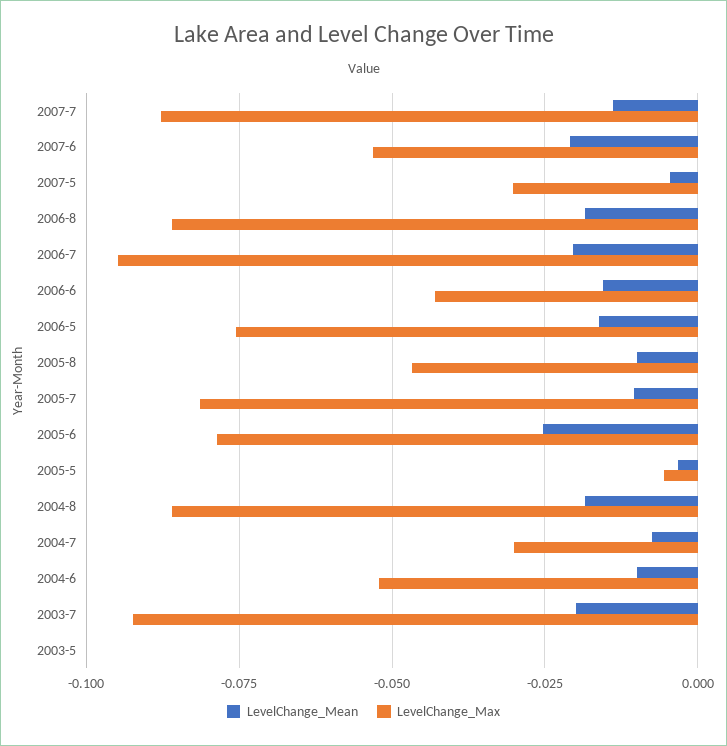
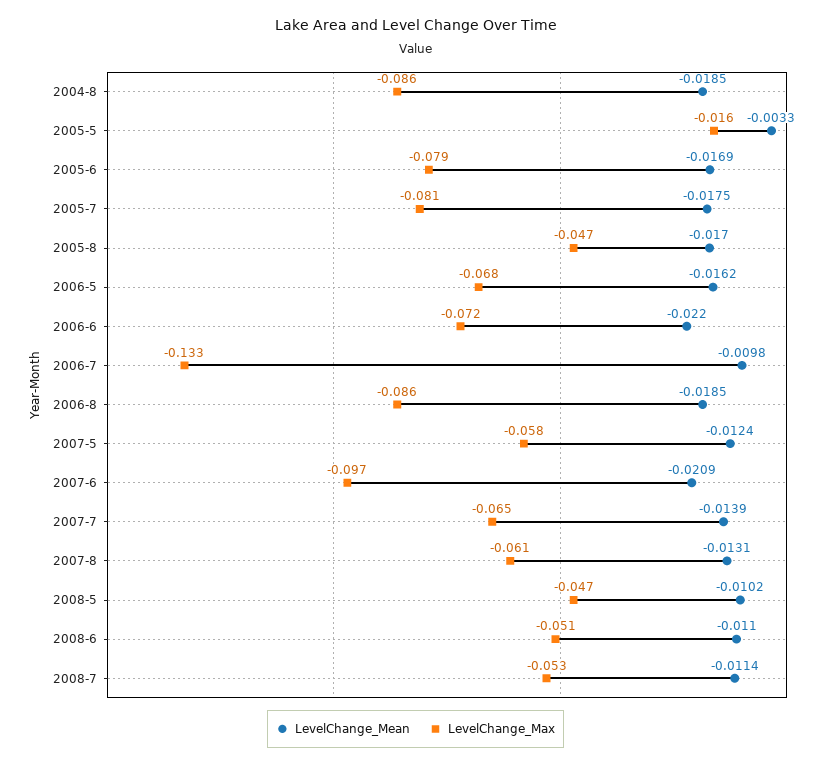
LevelChange_Max, 2007-7: -0.0875 -> -0.065
LevelChange_Max, 2007-6: -0.0525 -> -0.097
LevelChange_Mean, 2007-5: -0.005 -> -0.0124
LevelChange_Max, 2007-5: -0.03 -> -0.058
LevelChange_Mean, 2006-7: -0.02 -> -0.0098
LevelChange_Max, 2006-7: -0.095 -> -0.133
LevelChange_Mean, 2006-6: -0.015 -> -0.022
LevelChange_Max, 2006-6: -0.0425 -> -0.072
LevelChange_Max, 2006-5: -0.075 -> -0.068
LevelChange_Mean, 2005-8: -0.01 -> -0.017
LevelChange_Mean, 2005-7: -0.01 -> -0.0175
LevelChange_Mean, 2005-6: -0.025 -> -0.0169
LevelChange_Max, 2005-5: -0.005 -> -0.016
LevelChange_Mean, 2004-7: -0.0075 -> none
LevelChange_Max, 2004-7: -0.03 -> none
LevelChange_Mean, 2004-6: -0.01 -> none
LevelChange_Max, 2004-6: -0.0525 -> none
LevelChange_Mean, 2003-7: -0.02 -> none
LevelChange_Max, 2003-7: -0.0925 -> none
LevelChange_Mean, 2003-5: 0 -> none
LevelChange_Max, 2003-5: 0 -> none
LevelChange_Mean, 2007-8: none -> -0.0131
LevelChange_Max, 2007-8: none -> -0.061
LevelChange_Mean, 2008-5: none -> -0.0102
LevelChange_Max, 2008-5: none -> -0.047
LevelChange_Mean, 2008-6: none -> -0.011
LevelChange_Max, 2008-6: none -> -0.051
LevelChange_Mean, 2008-7: none -> -0.0114
LevelChange_Max, 2008-7: none -> -0.053

